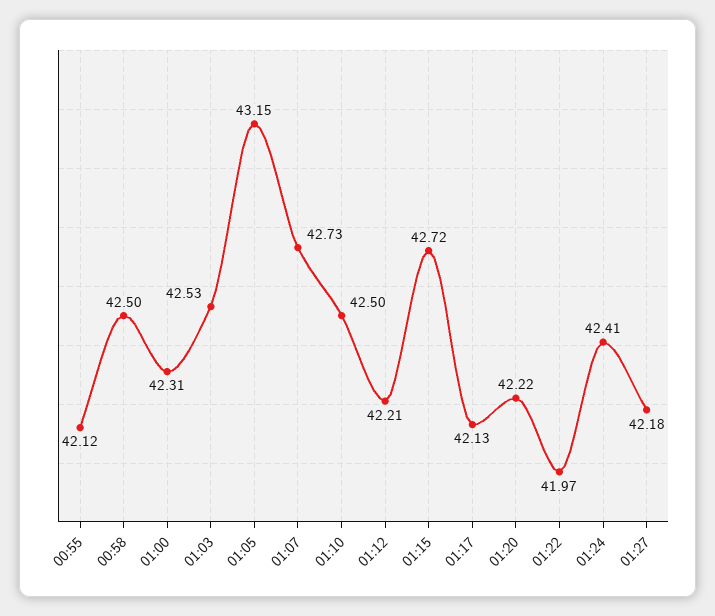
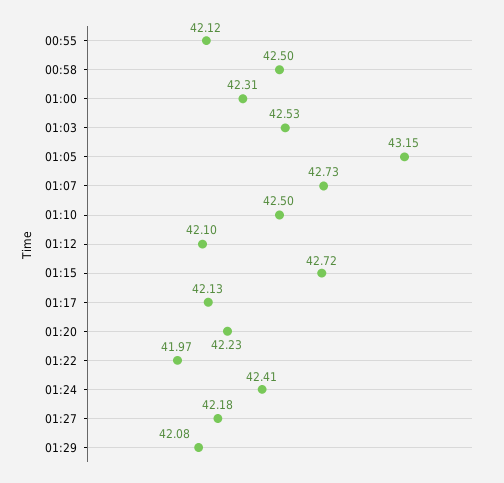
01:12: 42.21 -> 42.1
01:20: 42.22 -> 42.23
01:29: none -> 42.08

